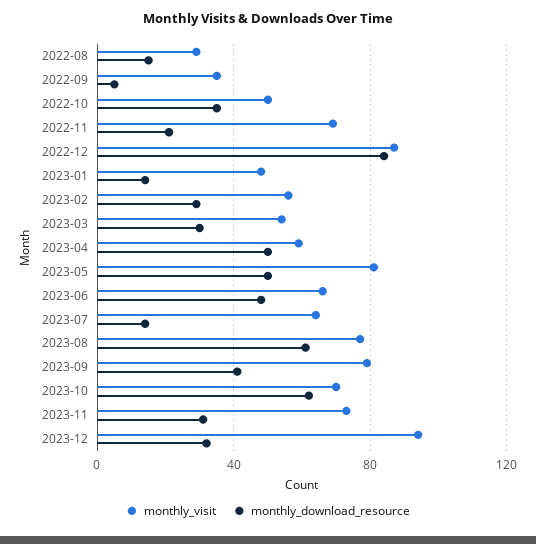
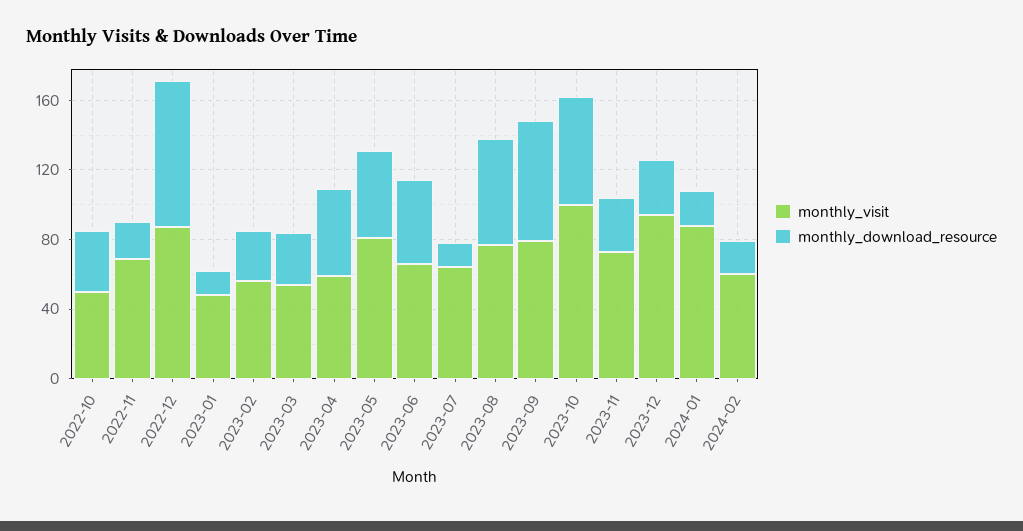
monthly_visit, 2022-08: 30 -> none
monthly_download_resource, 2022-08: 15 -> none
monthly_visit, 2022-09: 35 -> none
monthly_download_resource, 2022-09: 5 -> none
monthly_download_resource, 2023-09: 40 -> 70
monthly_visit, 2023-10: 70 -> 100
monthly_visit, 2024-01: none -> 90
monthly_download_resource, 2024-01: none -> 20
monthly_visit, 2024-02: none -> 60
monthly_download_resource, 2024-02: none -> 20

